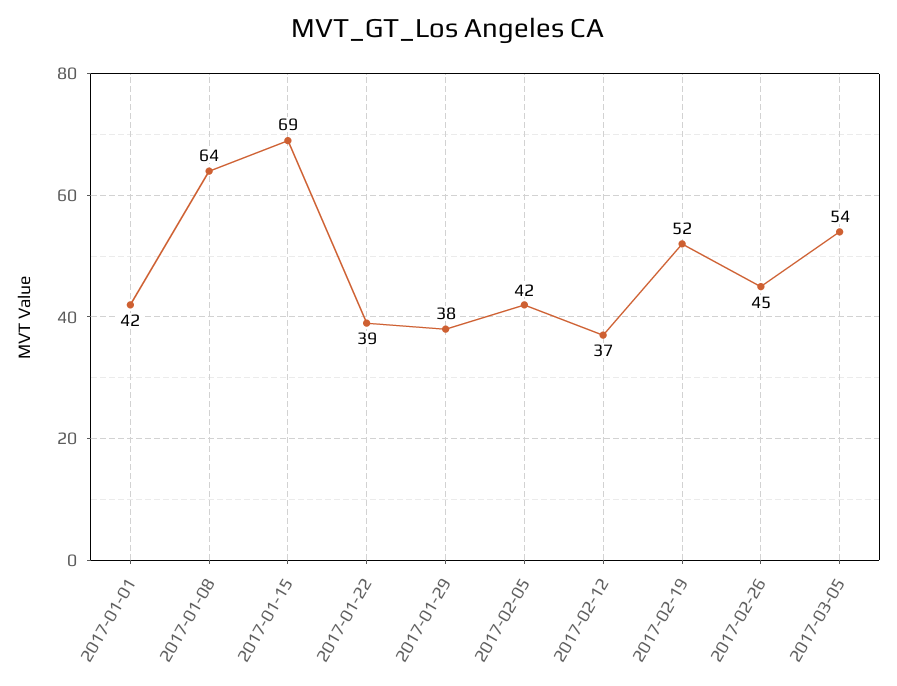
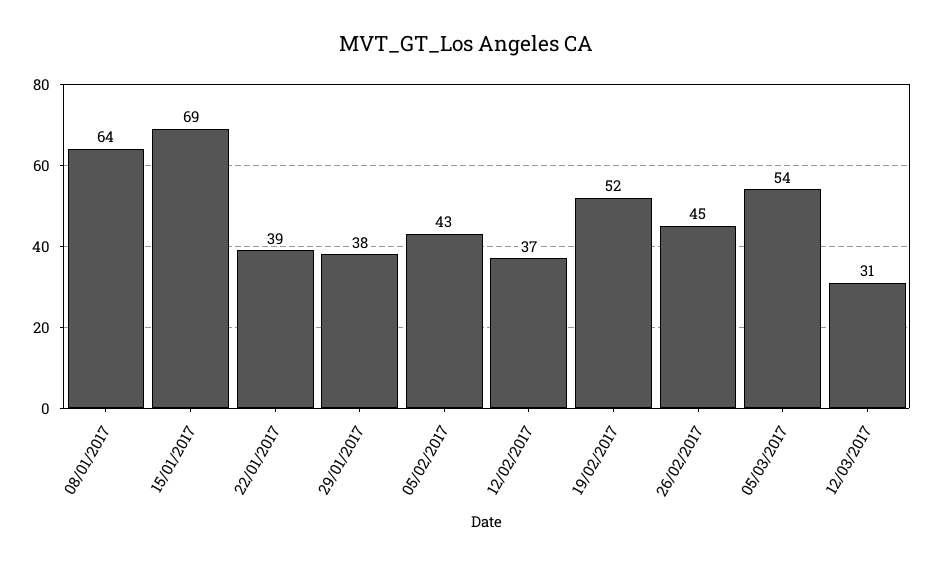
2017-01-01: 42 -> none
2017-02-05: 42 -> 43
12/03/2017: none -> 31

